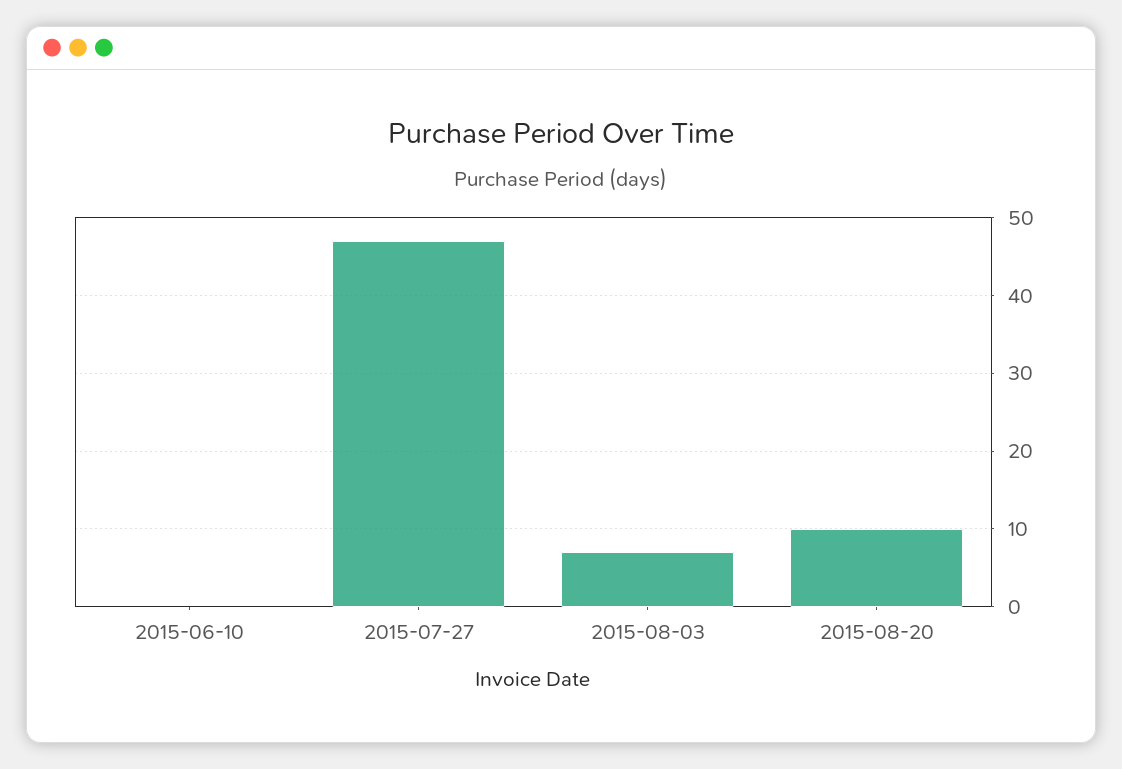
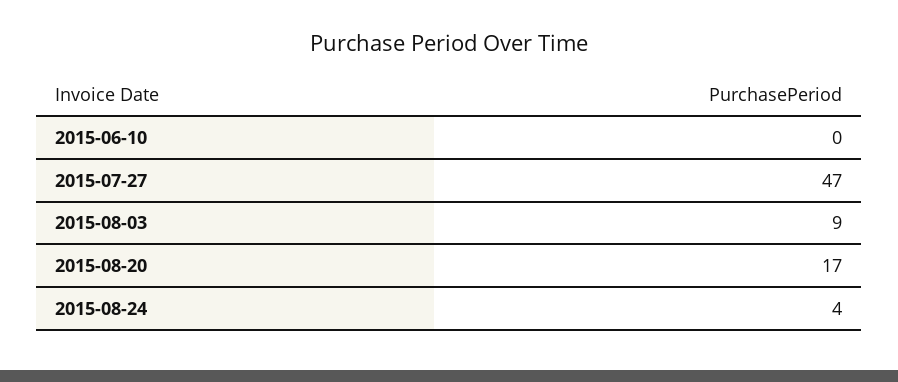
2015-08-03: 7 -> 9
2015-08-20: 10 -> 17
2015-08-24: none -> 4

